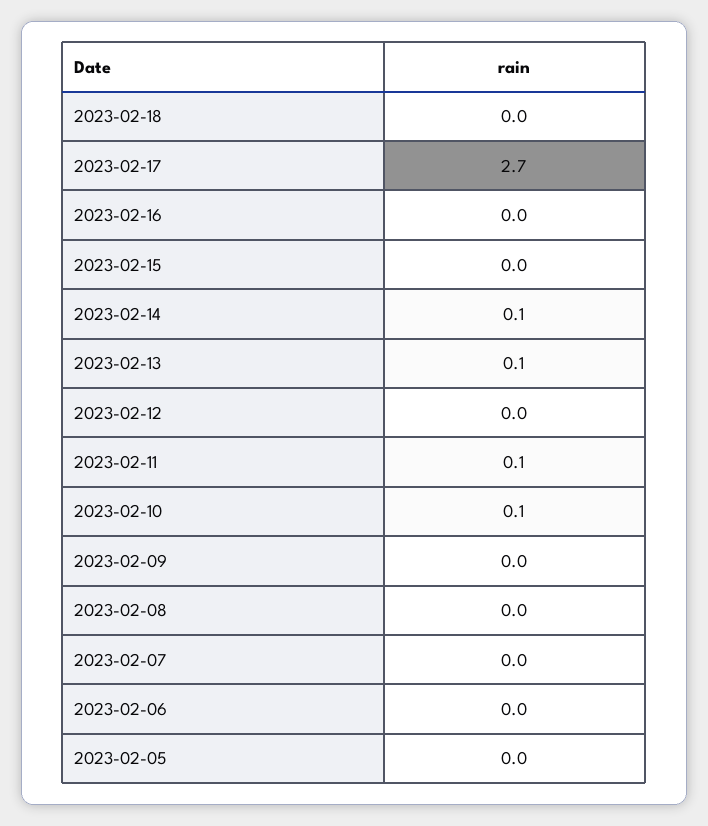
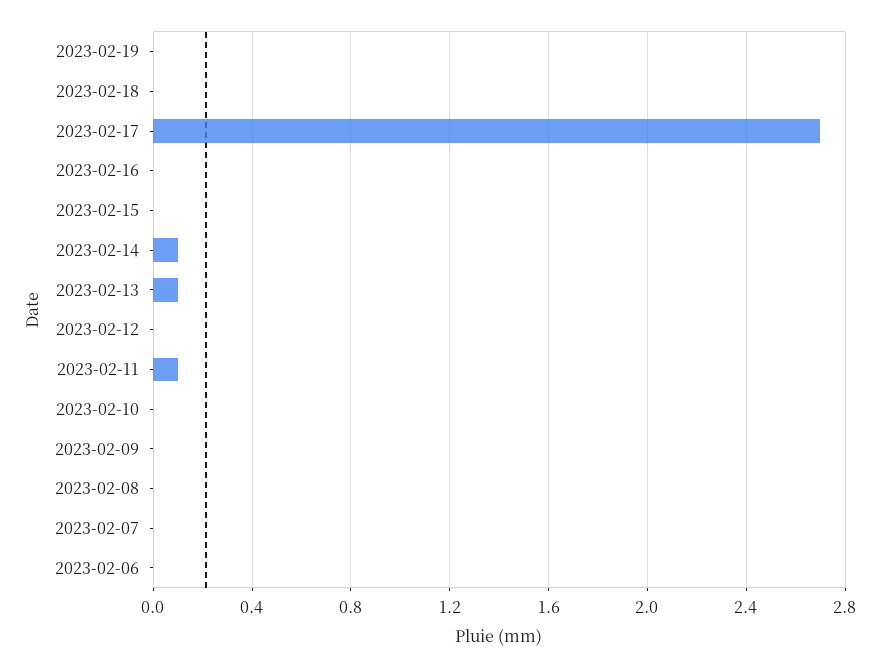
2023-02-10: 0.1 -> 0
2023-02-05: 0 -> none
2023-02-19: none -> 0

